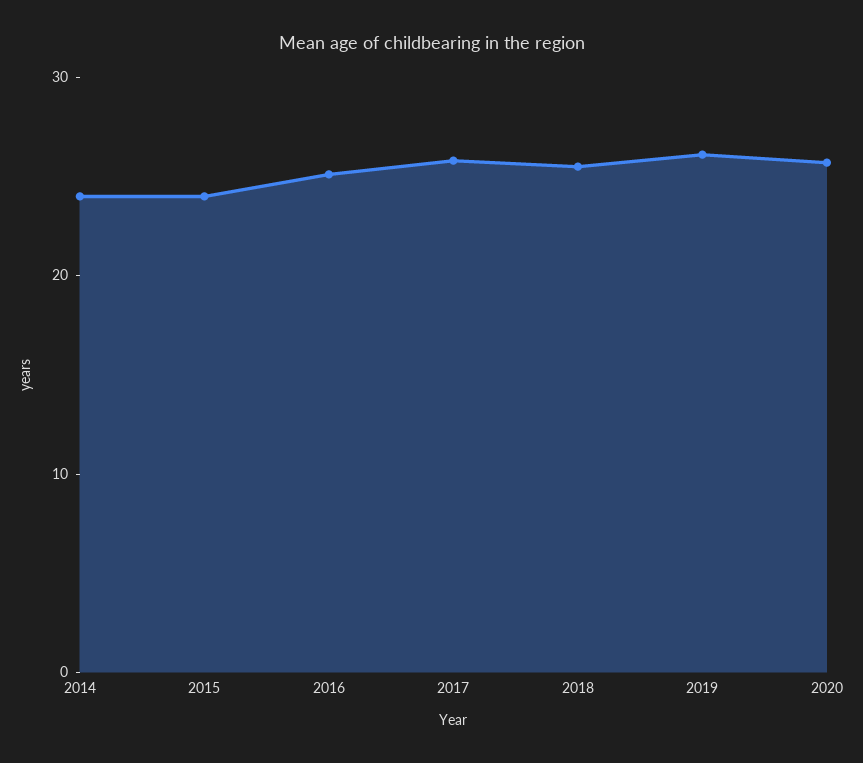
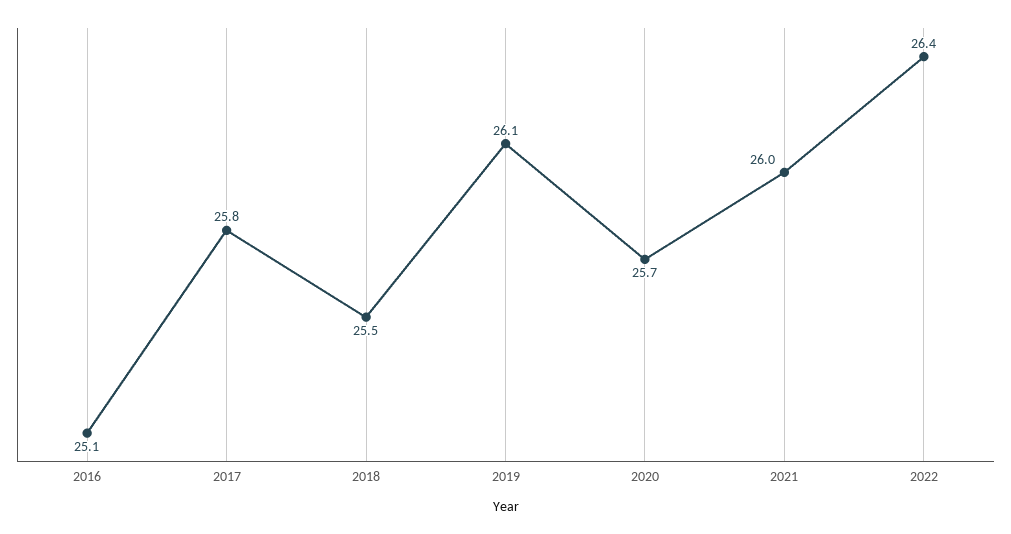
2014: 24 -> none
2015: 24 -> none
2021: none -> 26
2022: none -> 26.4

